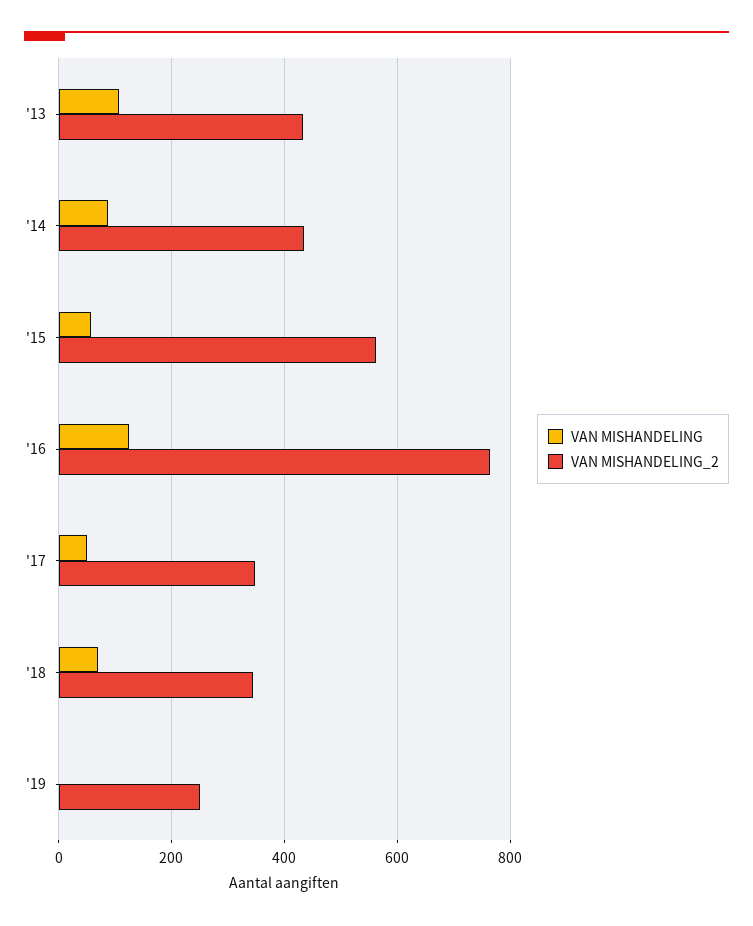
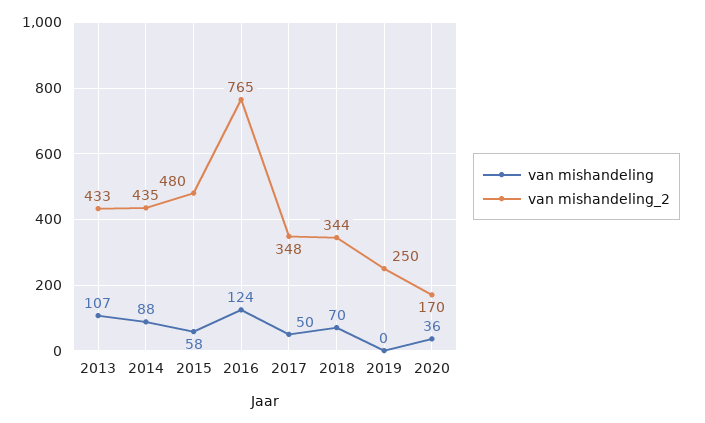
VAN MISHANDELING_2, '15: 560 -> 480
VAN MISHANDELING, 2020: none -> 36
VAN MISHANDELING_2, 2020: none -> 170

